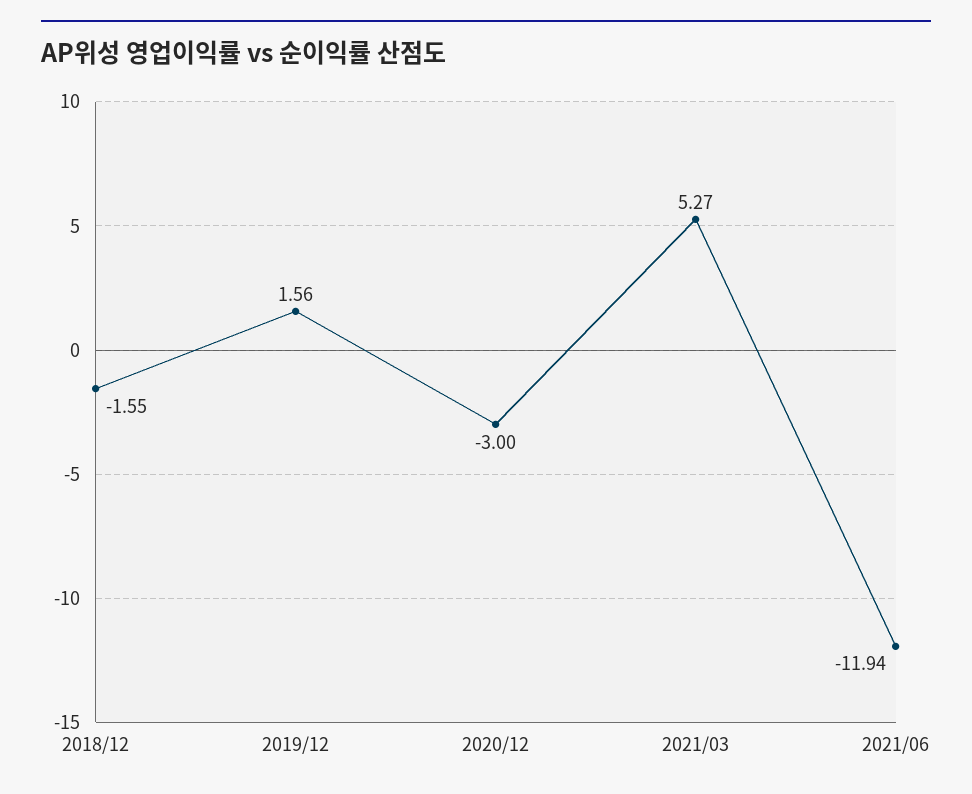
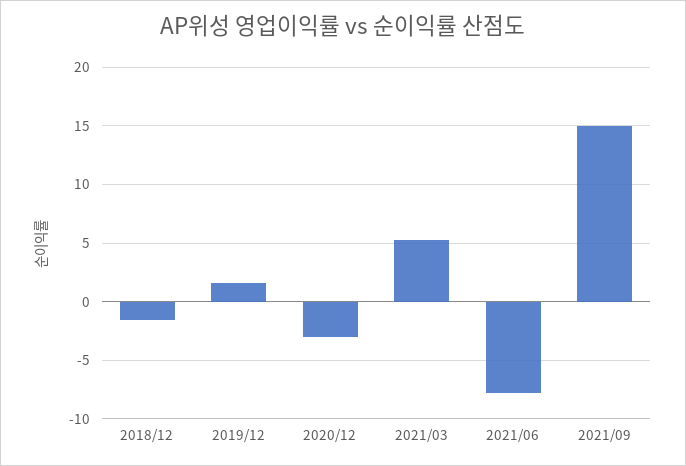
2021/06: -11.94 -> -8
2021/09: none -> 15

